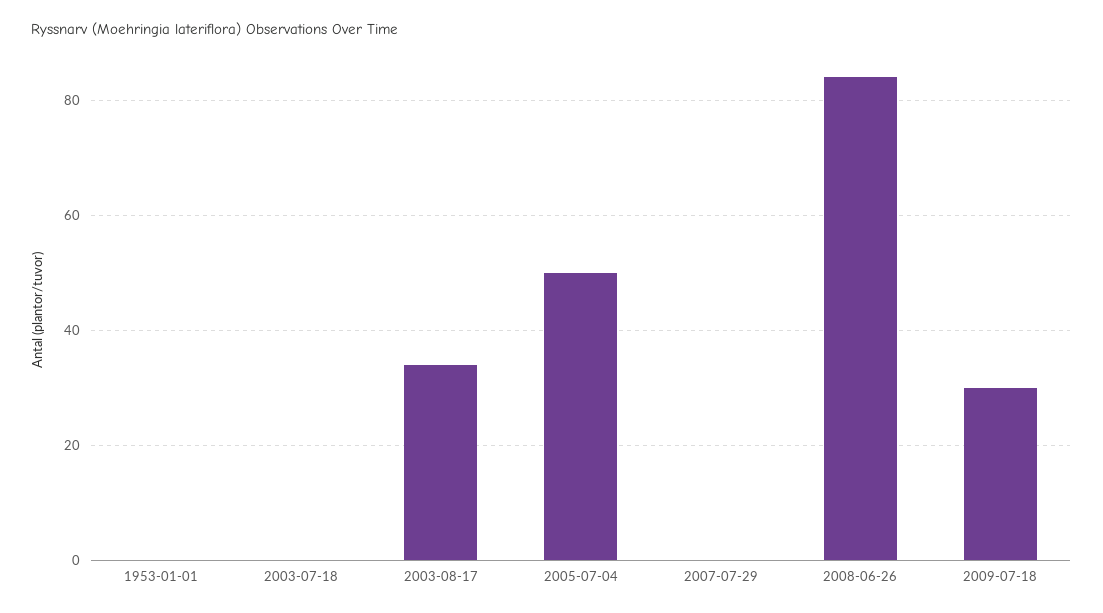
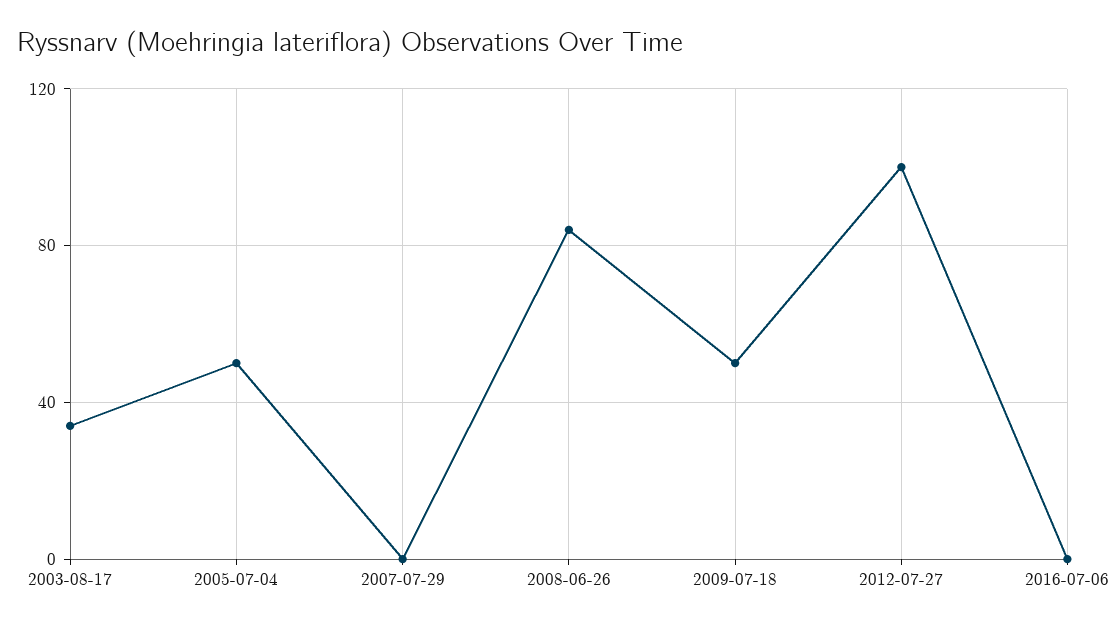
1953-01-01: 0 -> none
2003-07-18: 0 -> none
2009-07-18: 30 -> 50
2012-07-27: none -> 100
2016-07-06: none -> 0

